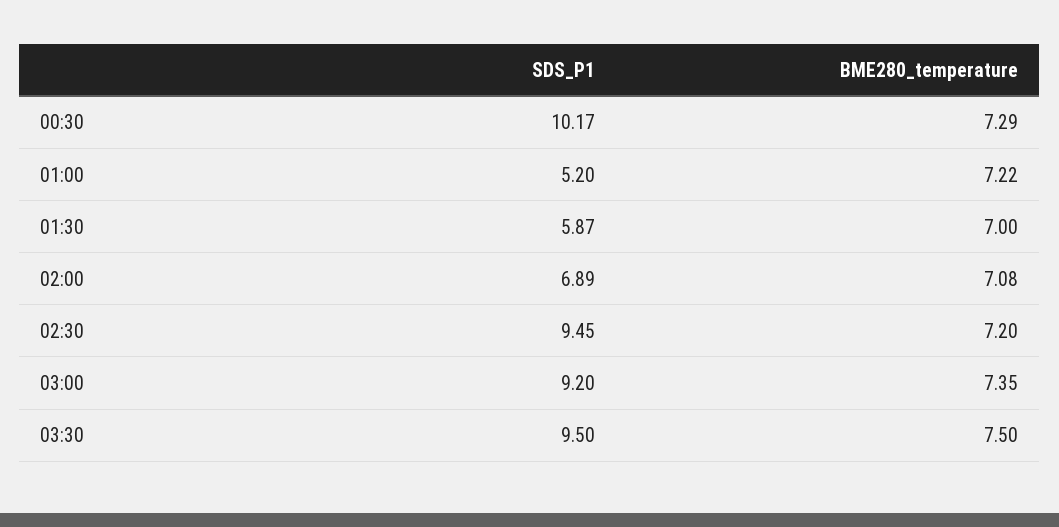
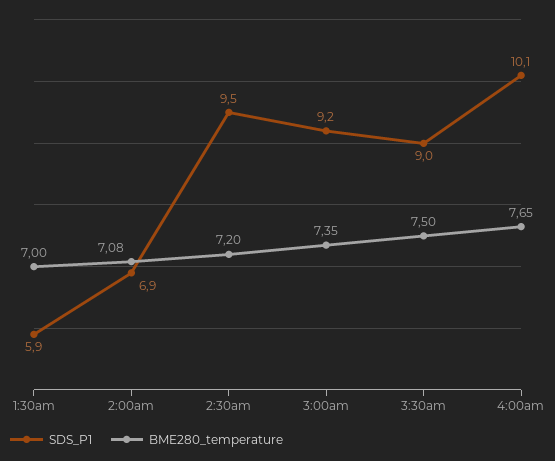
SDS_P1, 00:30: 10.17 -> none
BME280_temperature, 00:30: 7.29 -> none
SDS_P1, 01:00: 5.2 -> none
BME280_temperature, 01:00: 7.22 -> none
SDS_P1, 03:30: 9.5 -> 9
SDS_P1, 4:00am: none -> 10.1
BME280_temperature, 4:00am: none -> 7.65

